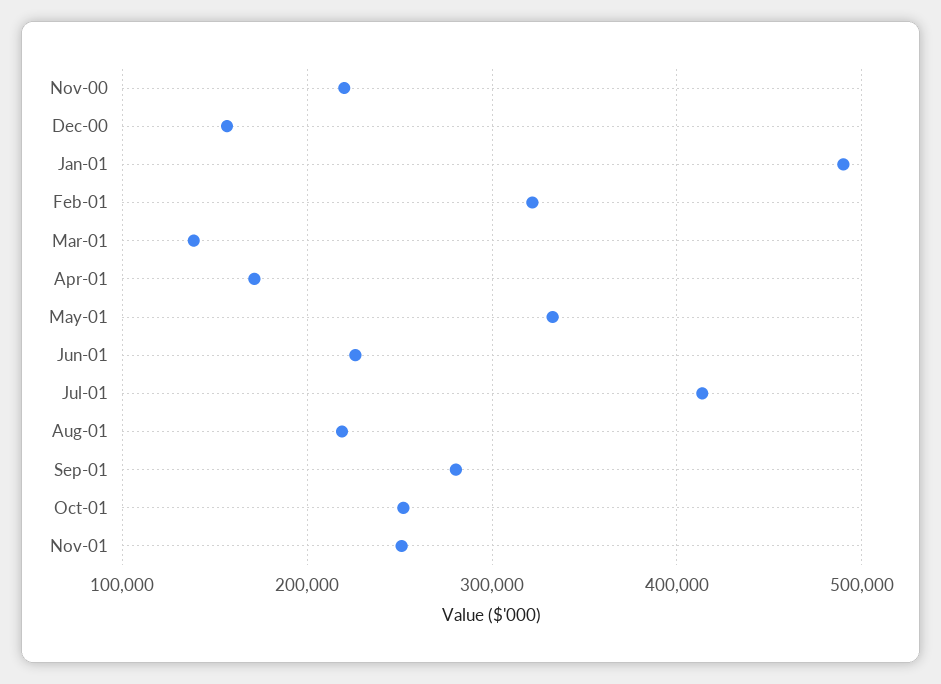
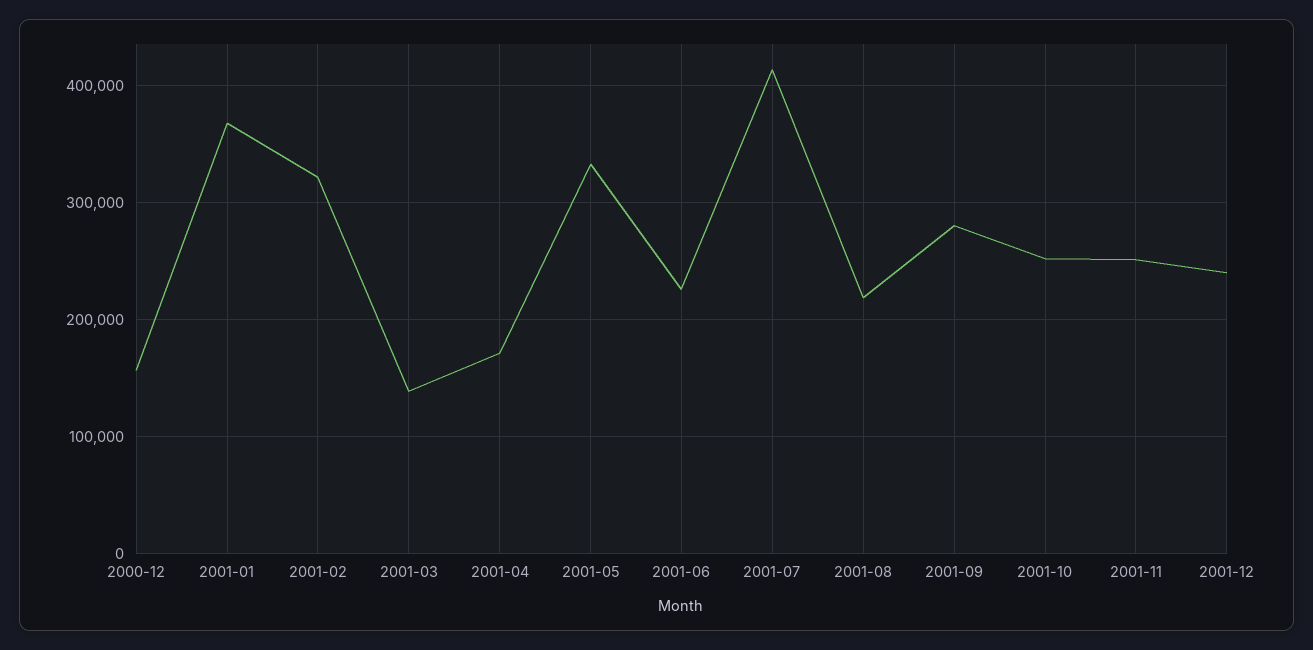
Nov-00: 220000 -> none
Jan-01: 490000 -> 370000
2001-12: none -> 240000

